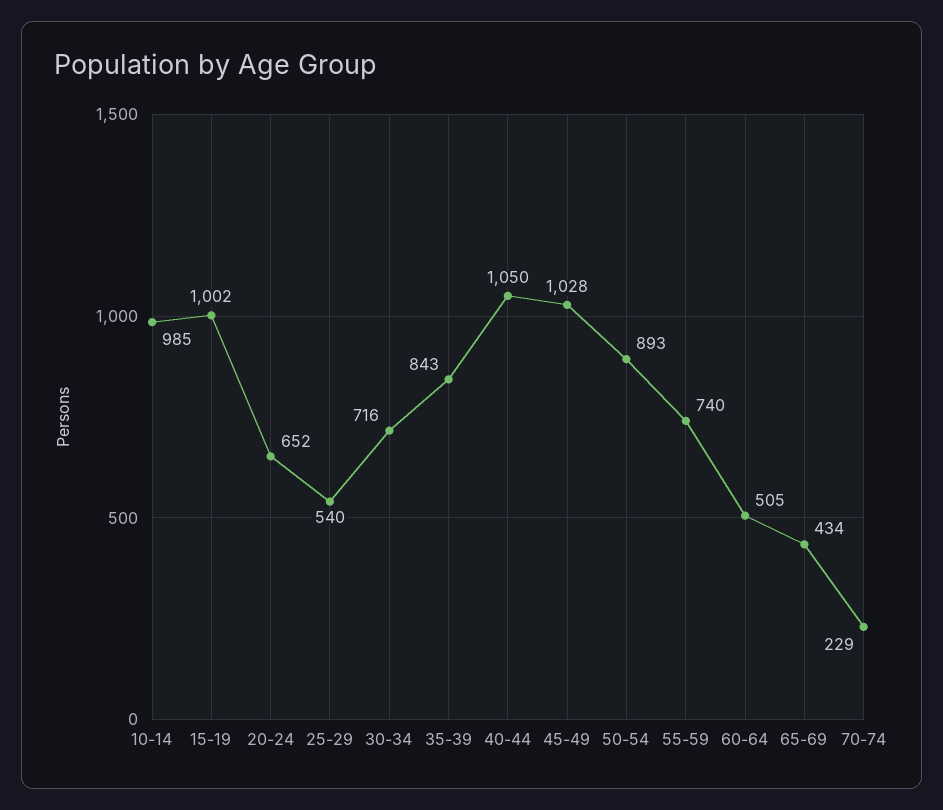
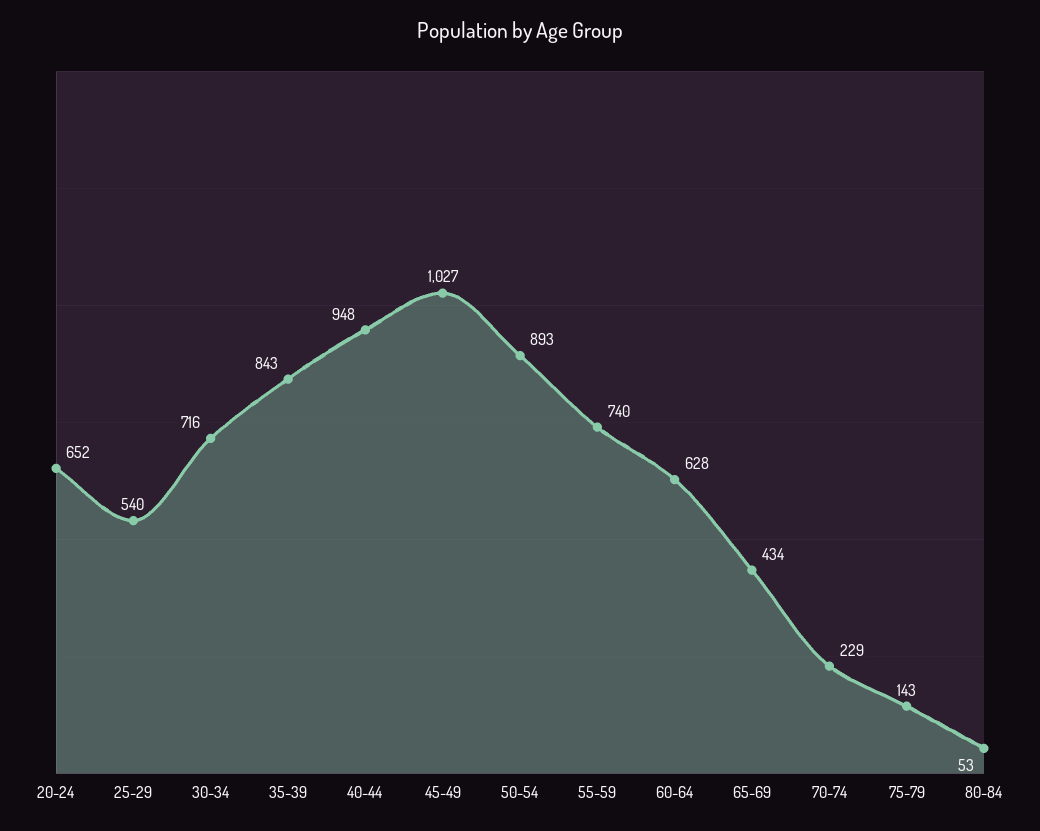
10-14: 985 -> none
15-19: 1002 -> none
40-44: 1050 -> 948
45-49: 1028 -> 1027
60-64: 505 -> 628
75-79: none -> 143
80-84: none -> 53

